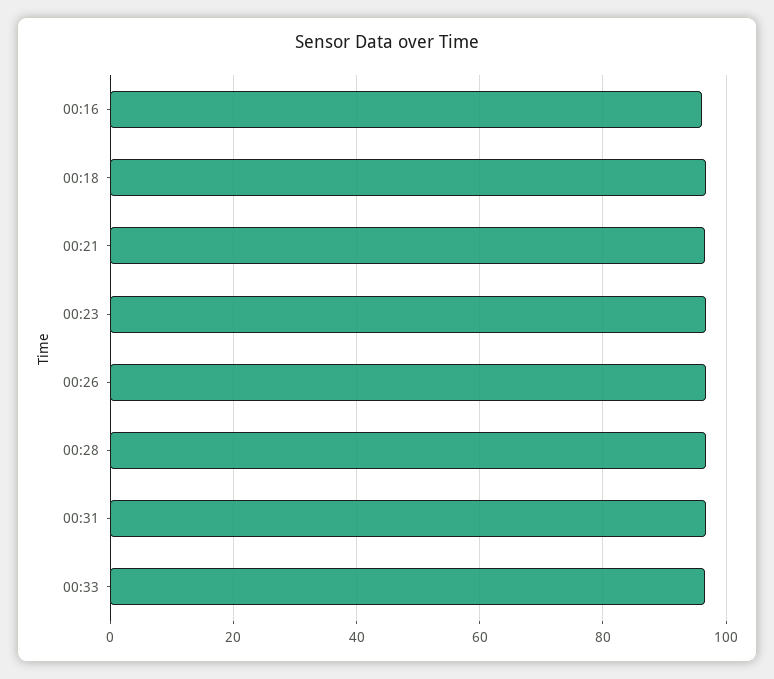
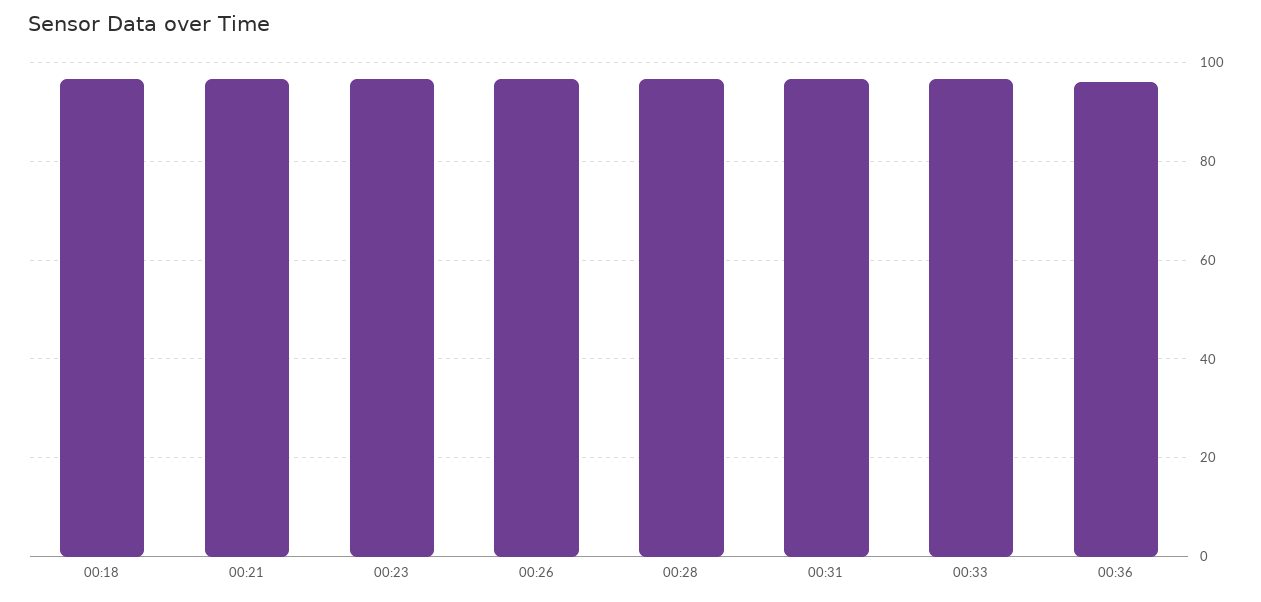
00:16: 96 -> none
00:36: none -> 96

